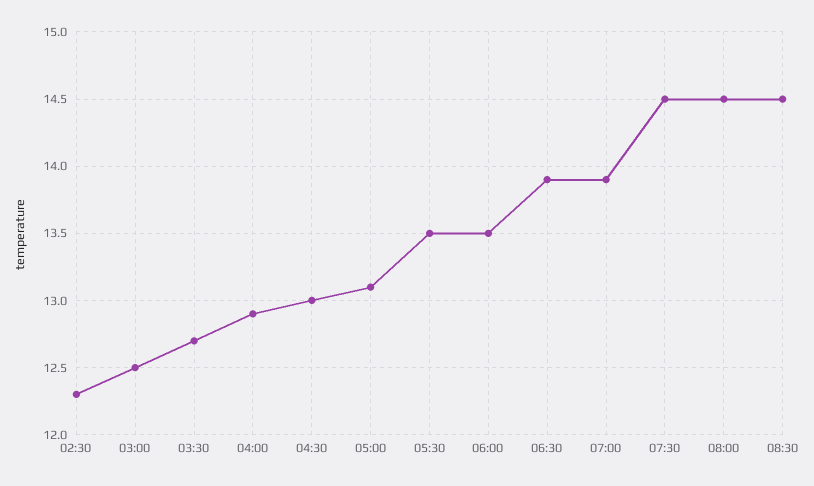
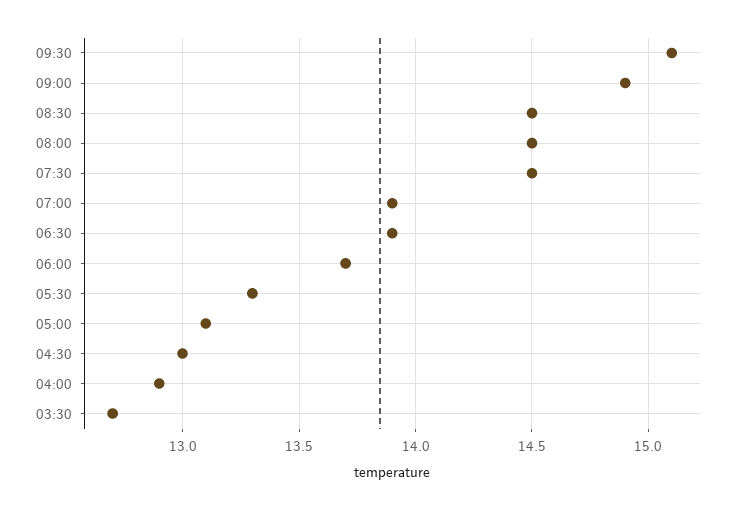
02:30: 12.3 -> none
03:00: 12.5 -> none
05:30: 13.5 -> 13.3
06:00: 13.5 -> 13.7
09:30: none -> 15.1
09:00: none -> 14.9

